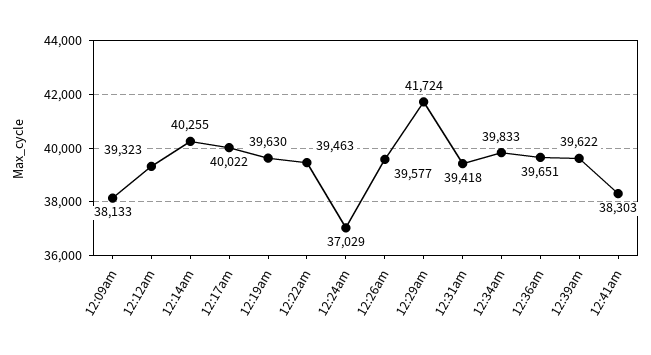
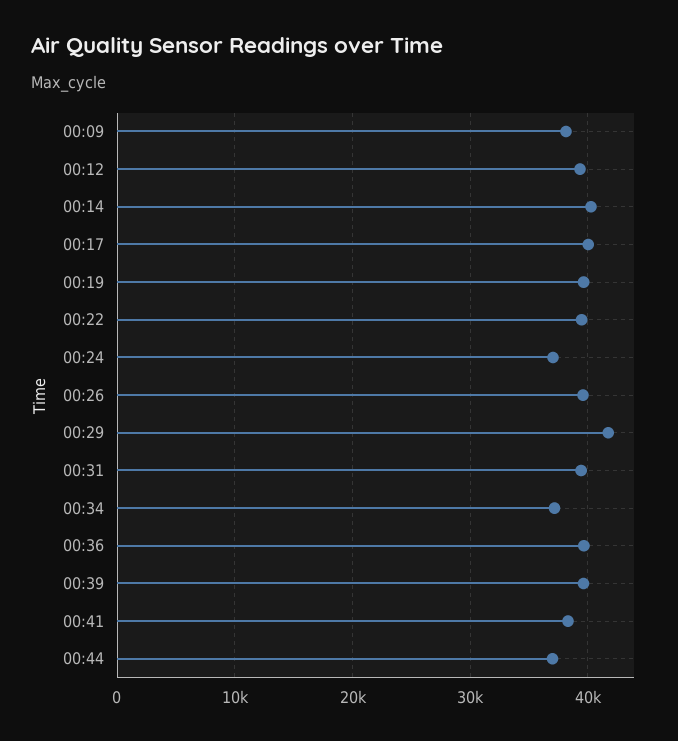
12:34am: 39833 -> 37000
00:44: none -> 37000

